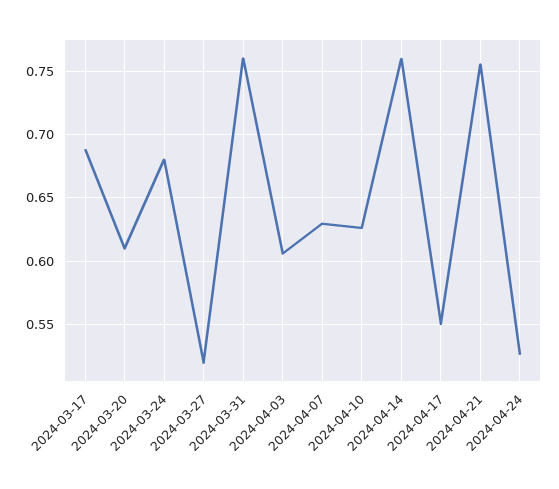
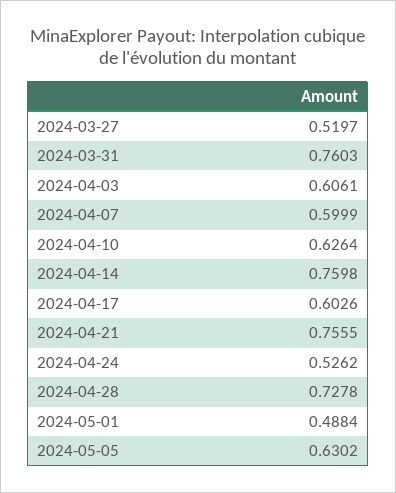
2024-03-17: 0.69 -> none
2024-03-20: 0.61 -> none
2024-03-24: 0.68 -> none
2024-04-07: 0.63 -> 0.5999
2024-04-17: 0.55 -> 0.6026
2024-04-28: none -> 0.7278
2024-05-01: none -> 0.4884
2024-05-05: none -> 0.6302

